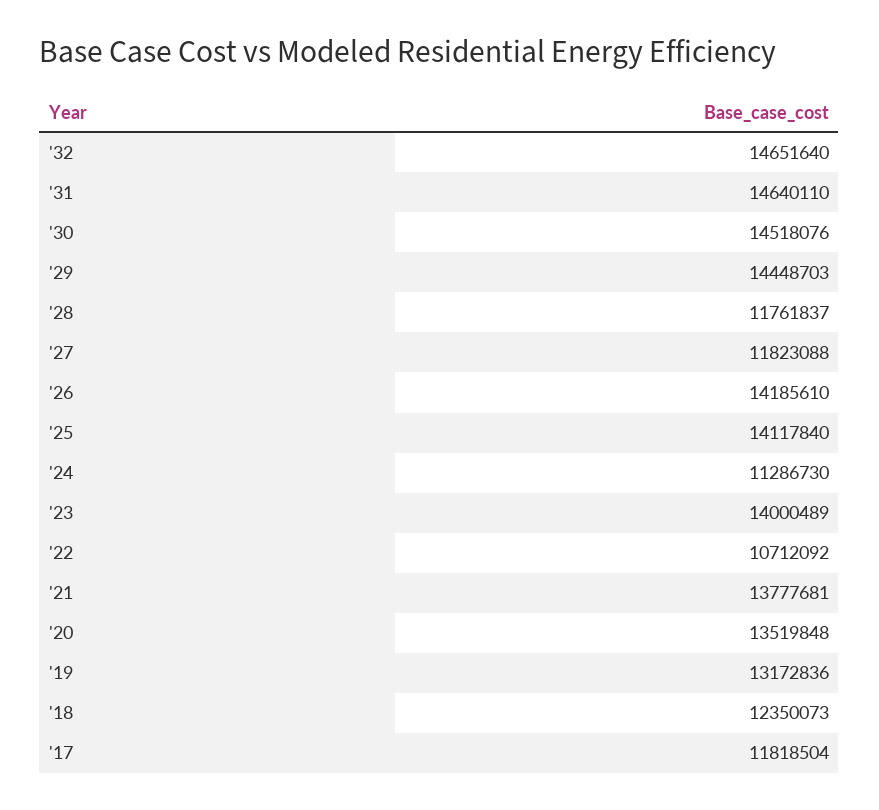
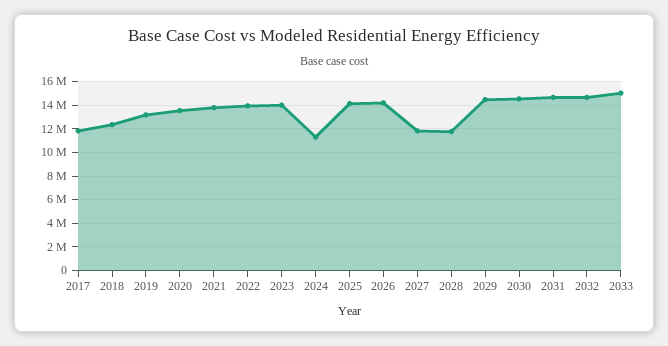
'22: 10712092 -> 14000000
2033: none -> 15000000

